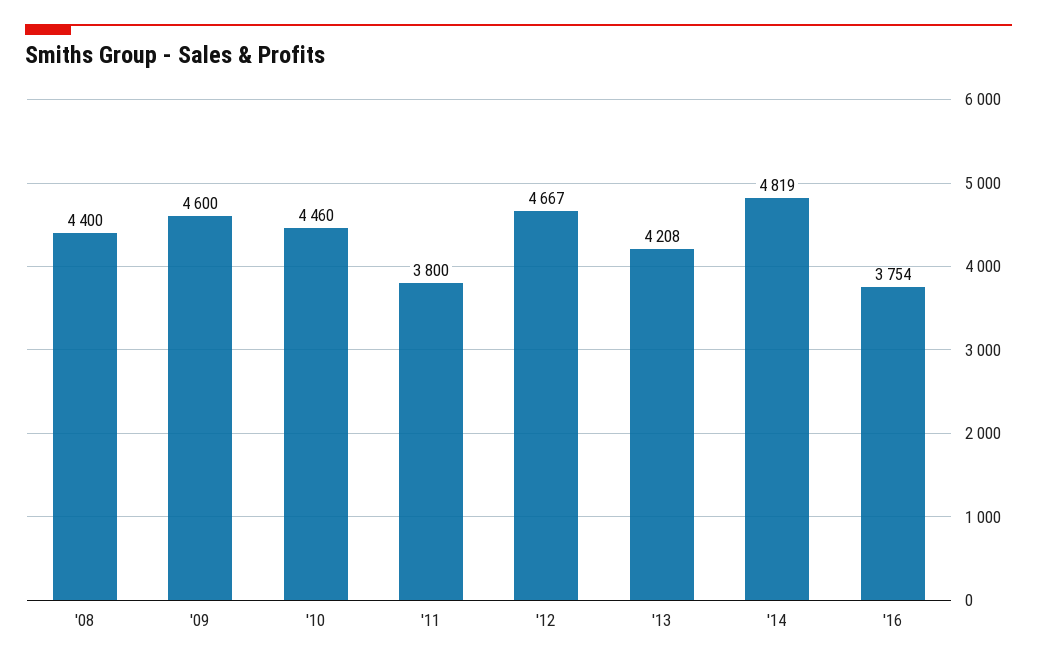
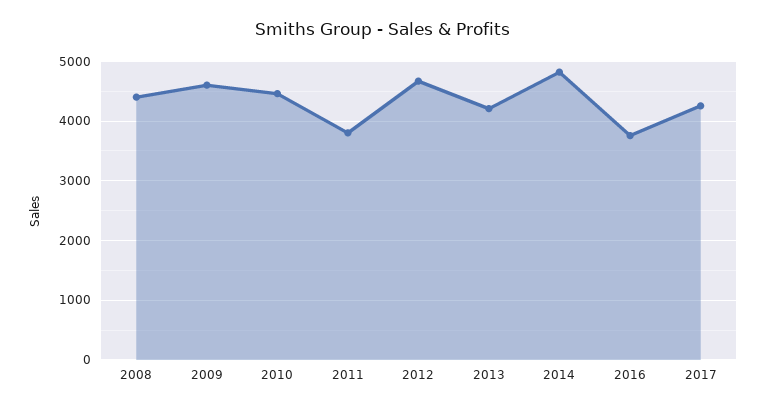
2017: none -> 4200

